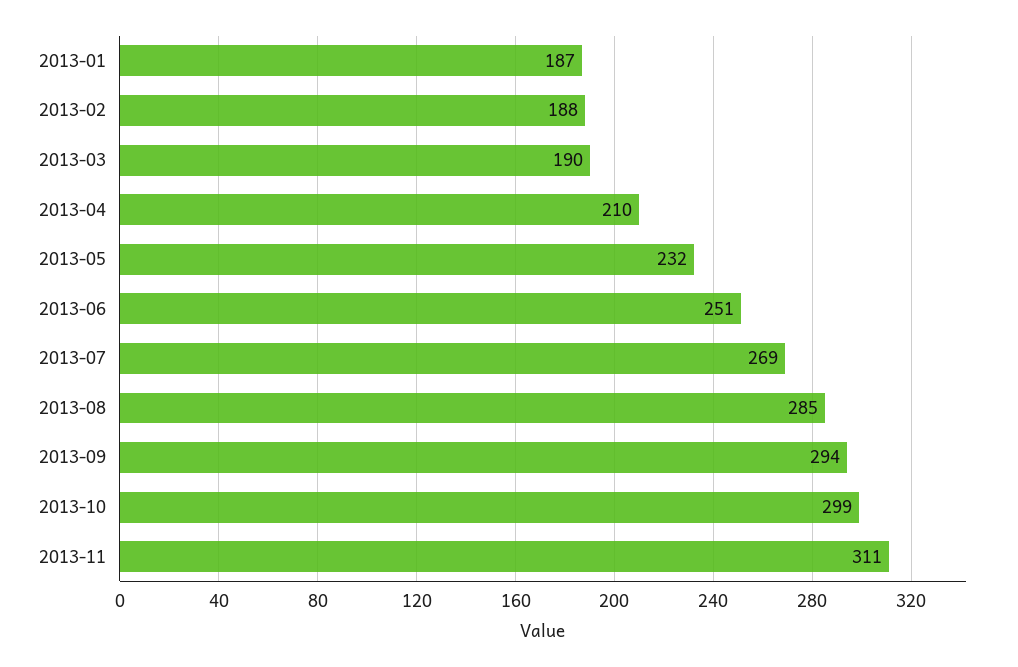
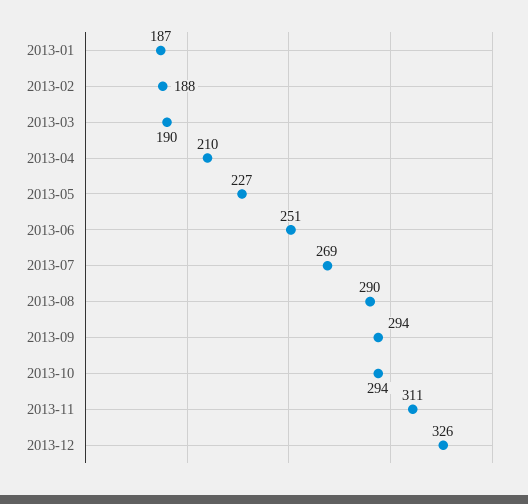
2013-05: 232 -> 227
2013-08: 285 -> 290
2013-10: 299 -> 294
2013-12: none -> 326

